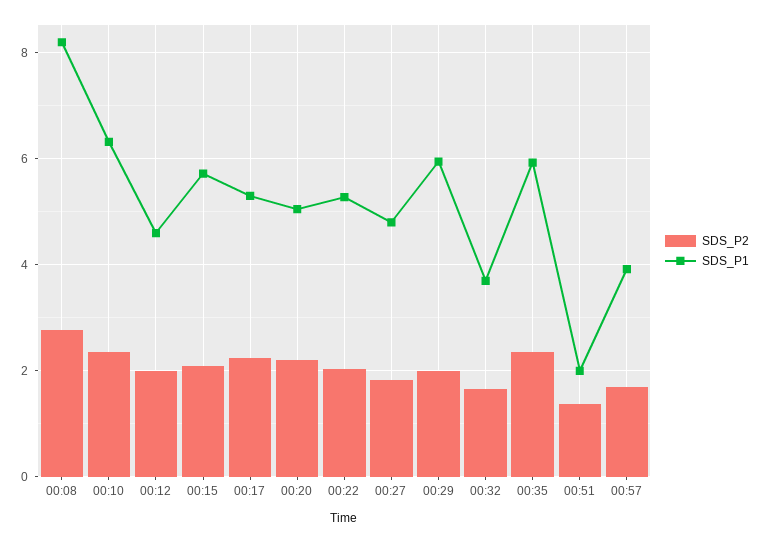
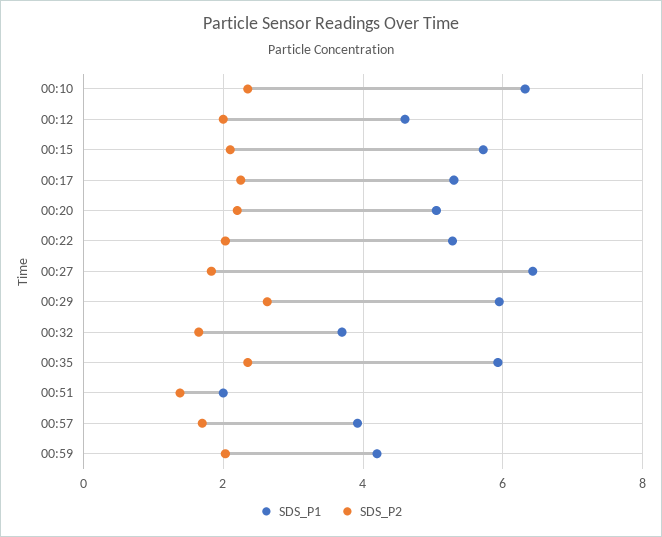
SDS_P2, 00:08: 2.8 -> none
SDS_P1, 00:08: 8.2 -> none
SDS_P1, 00:27: 4.8 -> 6.4
SDS_P2, 00:29: 2 -> 2.6
SDS_P1, 00:59: none -> 4.2
SDS_P2, 00:59: none -> 2

